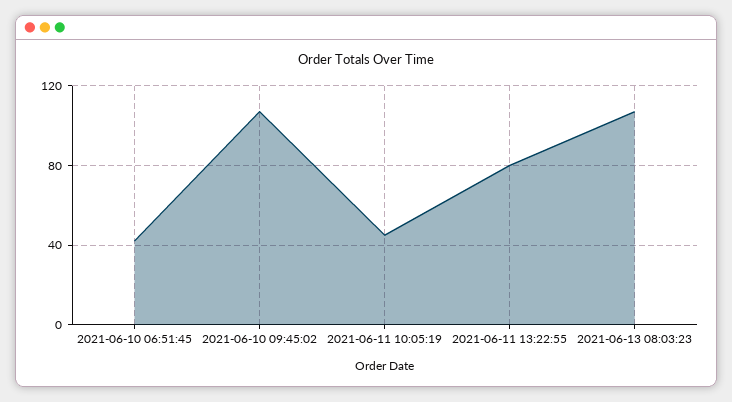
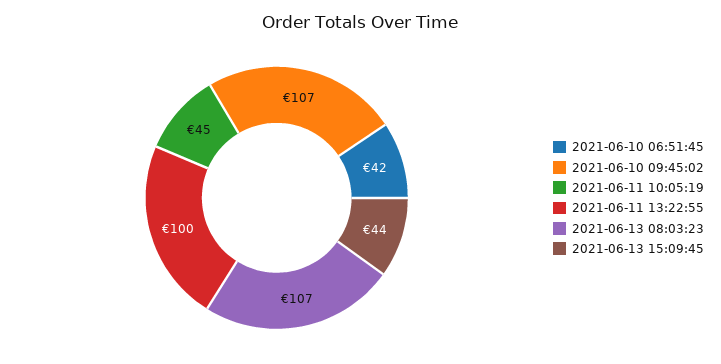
2021-06-11 13:22:55: 80 -> 100
2021-06-13 15:09:45: none -> 44

